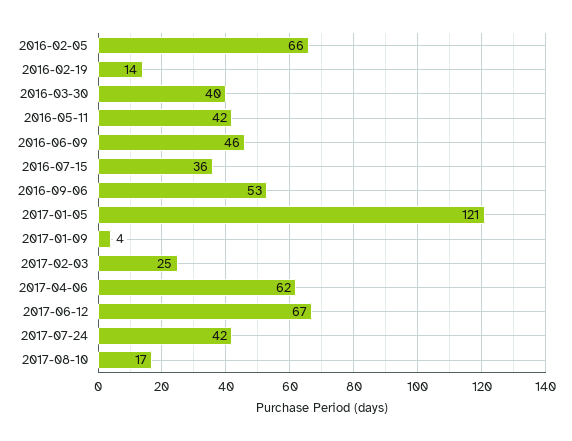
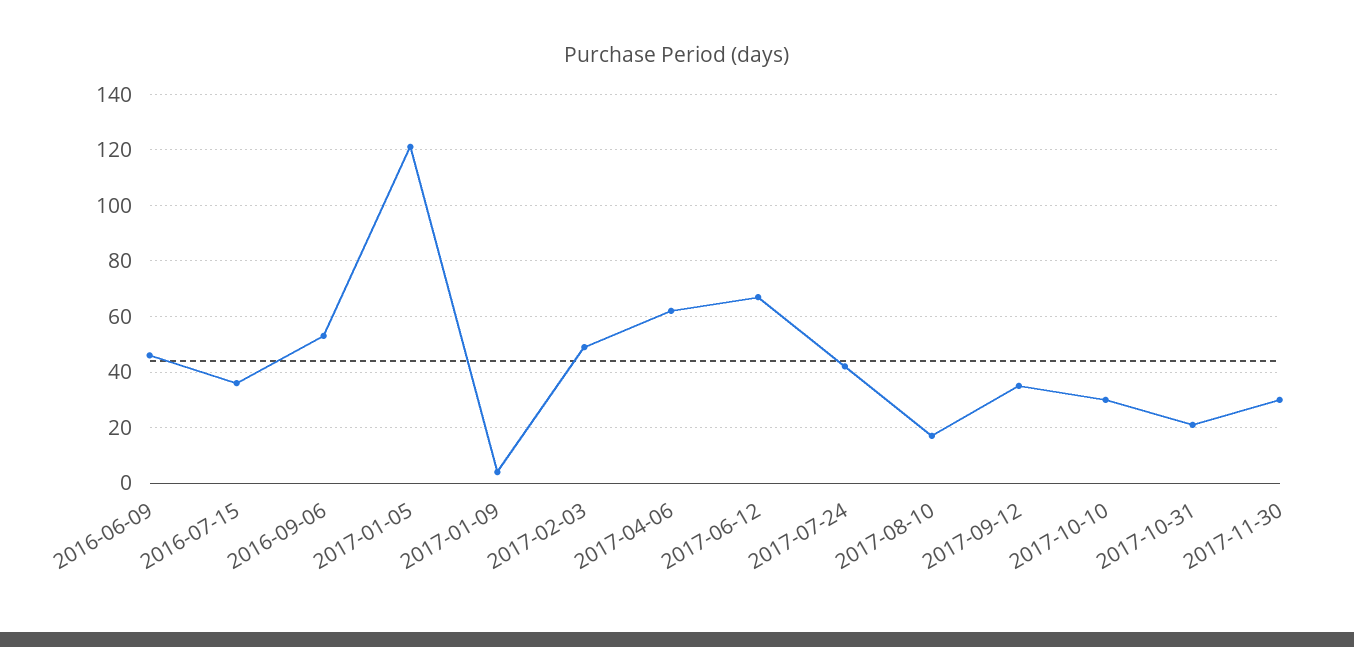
2016-02-05: 66 -> none
2016-02-19: 14 -> none
2016-03-30: 40 -> none
2016-05-11: 42 -> none
2017-02-03: 25 -> 50
2017-09-12: none -> 35
2017-10-10: none -> 30
2017-10-31: none -> 20
2017-11-30: none -> 30

